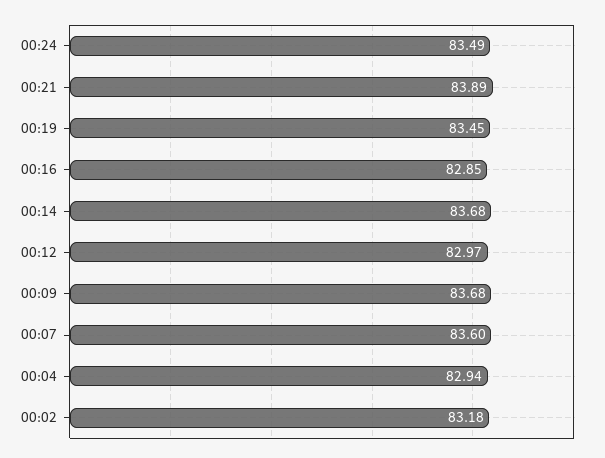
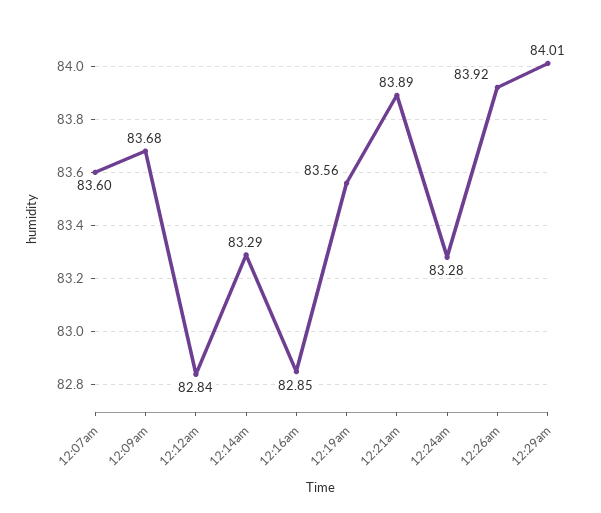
00:24: 83.49 -> 83.28
00:19: 83.45 -> 83.56
00:14: 83.68 -> 83.29
00:12: 82.97 -> 82.84
00:04: 82.94 -> none
00:02: 83.18 -> none
12:26am: none -> 83.92
12:29am: none -> 84.01

